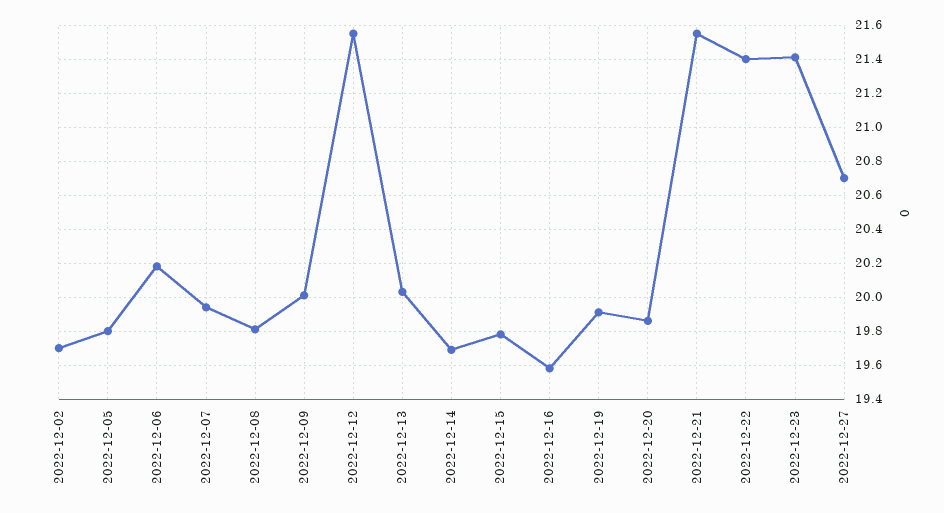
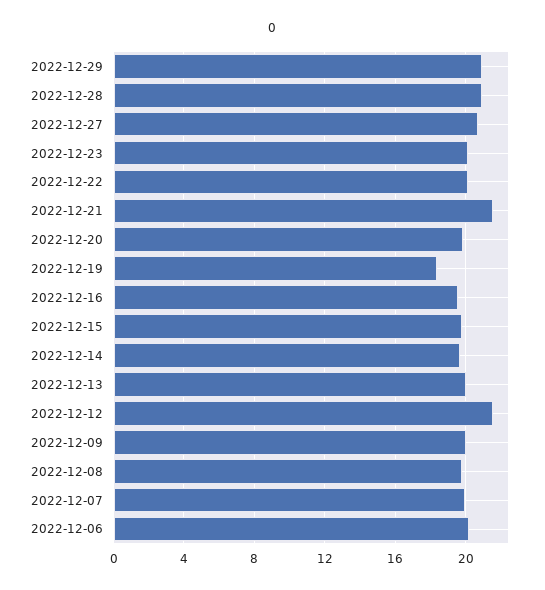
2022-12-02: 19.7 -> none
2022-12-05: 19.8 -> none
2022-12-19: 19.9 -> 18.5
2022-12-22: 21.4 -> 20
2022-12-23: 21.4 -> 20
2022-12-29: none -> 21
2022-12-28: none -> 21

